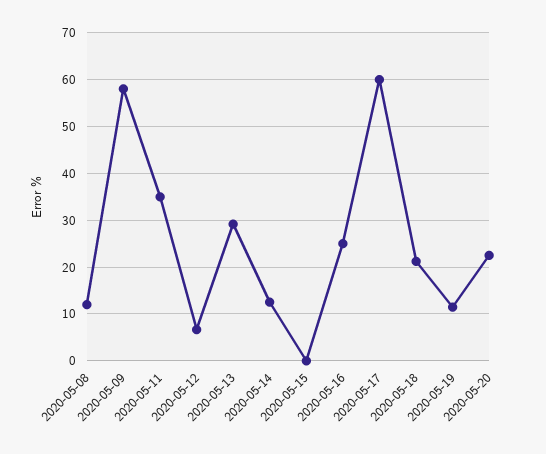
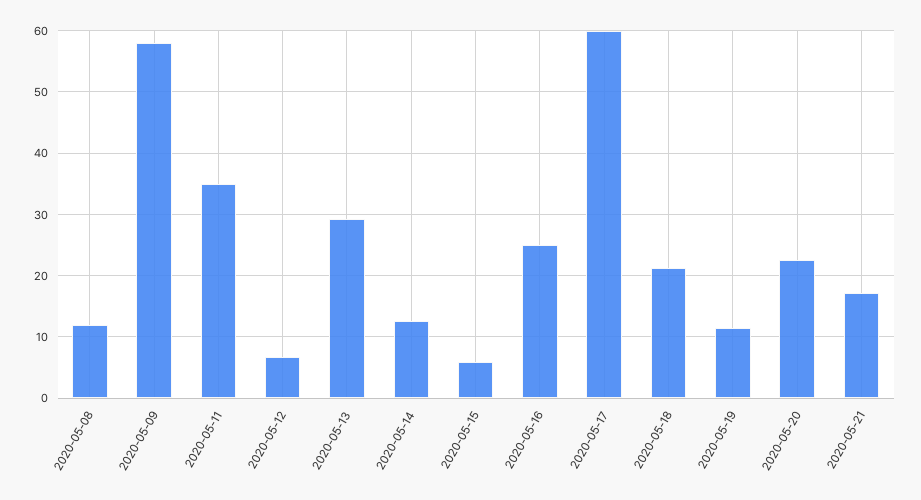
2020-05-15: 0 -> 6
2020-05-21: none -> 17

